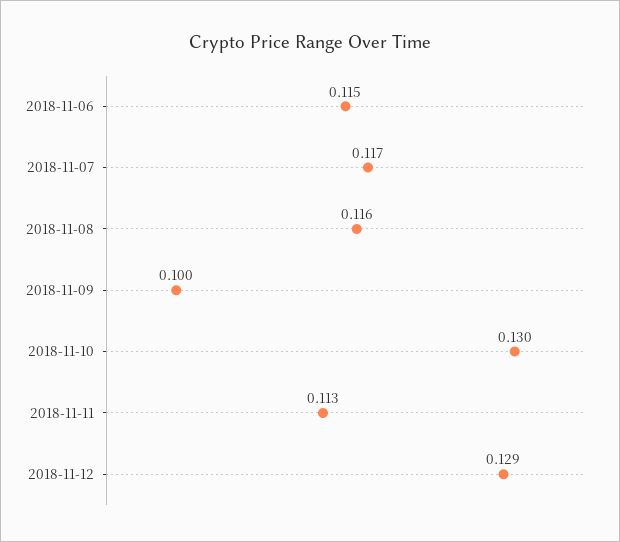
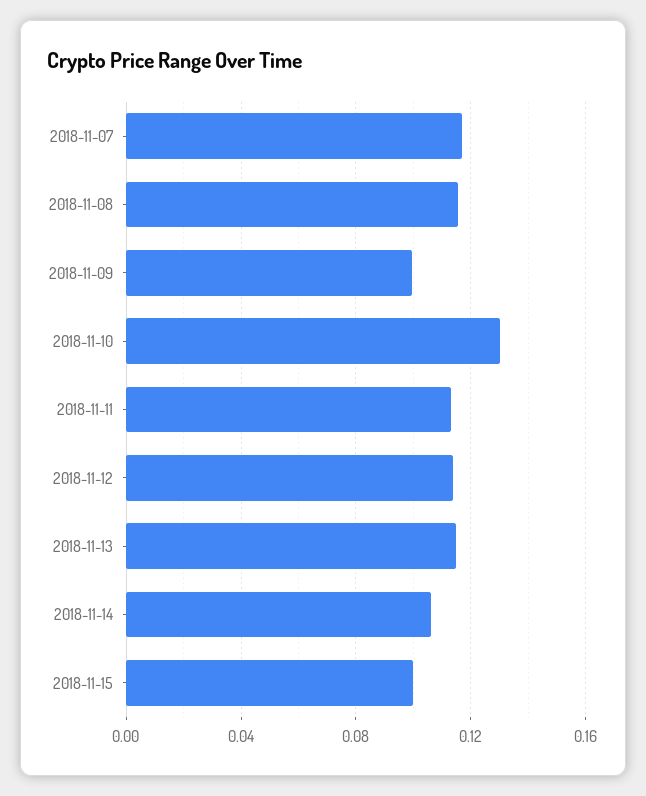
2018-11-06: 0.115 -> none
2018-11-12: 0.129 -> 0.115
2018-11-13: none -> 0.115
2018-11-14: none -> 0.105
2018-11-15: none -> 0.1

